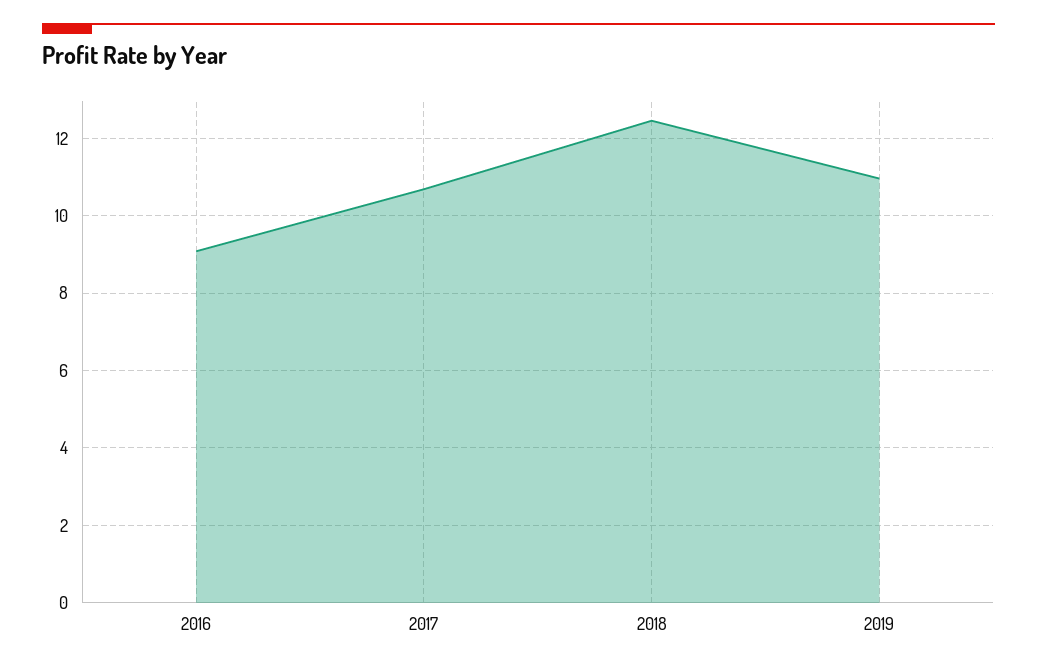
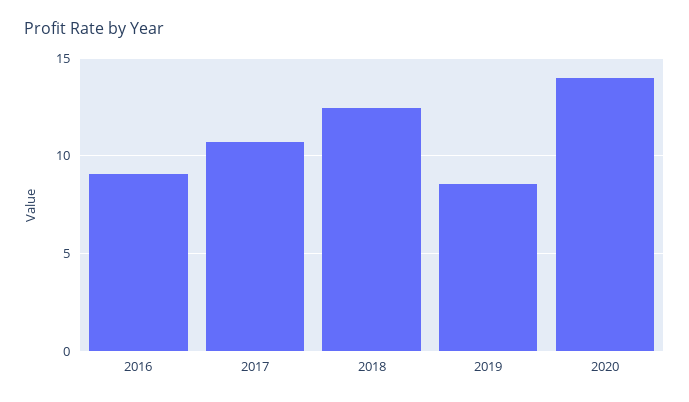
2019: 11 -> 8.5
2020: none -> 14

